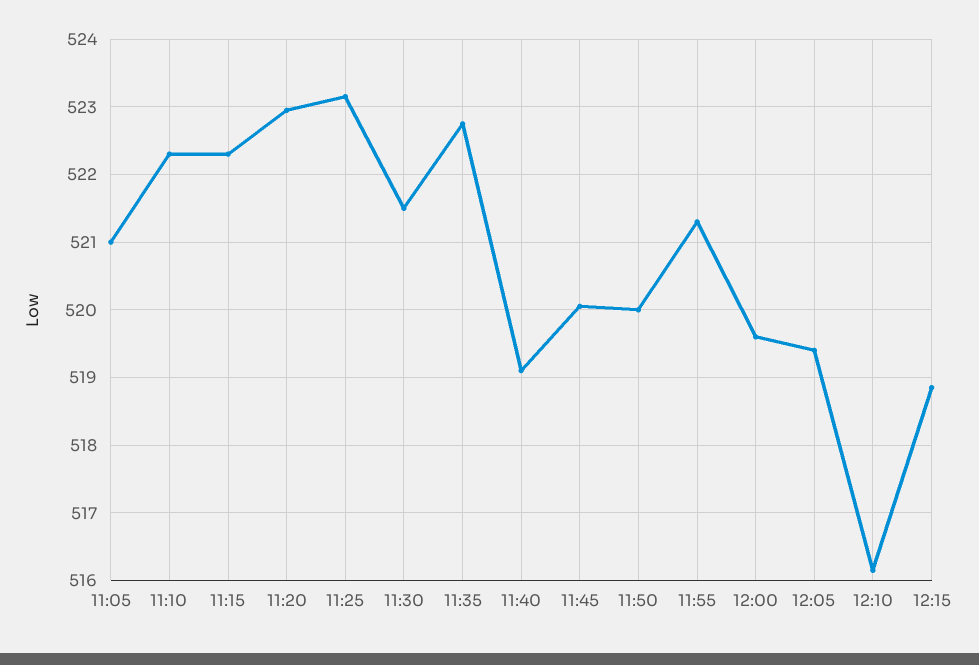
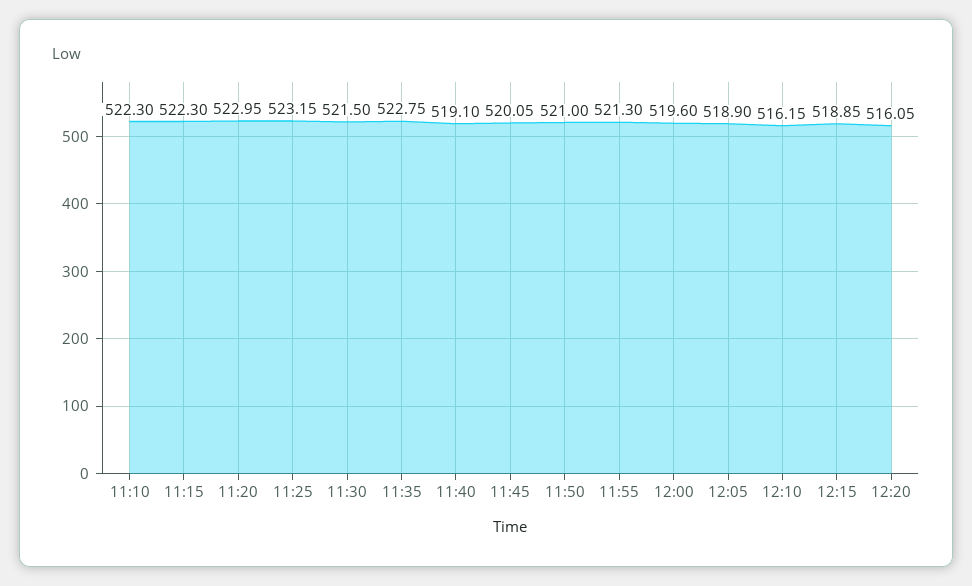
11:05: 521 -> none
11:50: 520 -> 521
12:05: 519.4 -> 518.9
12:20: none -> 516.05

